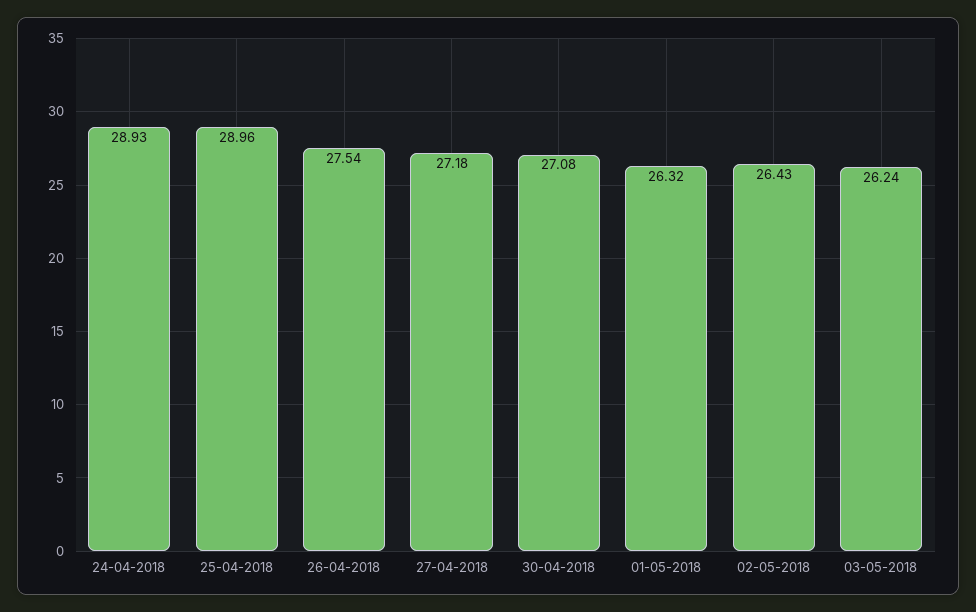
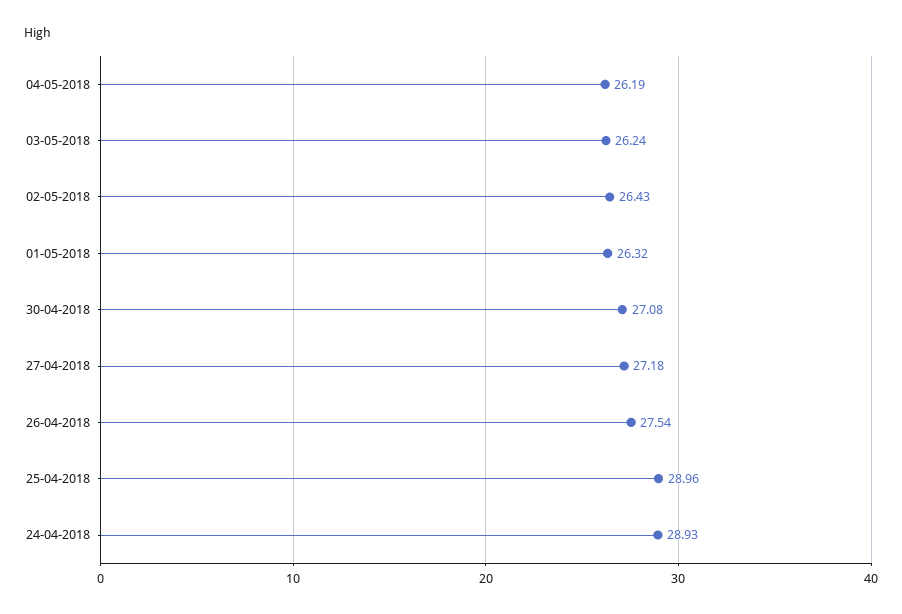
04-05-2018: none -> 26.19

